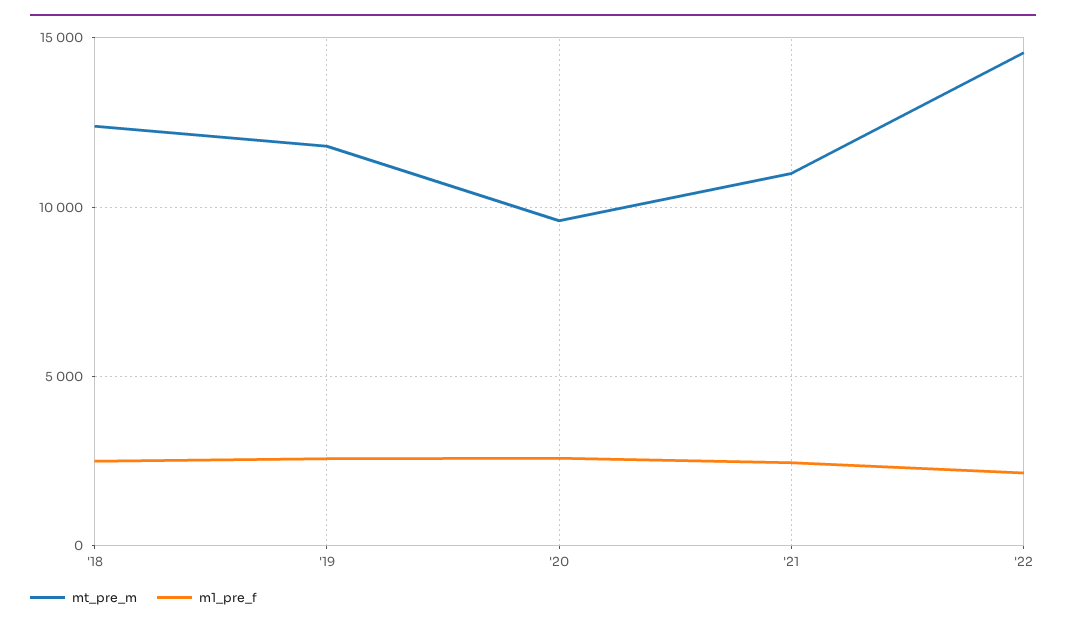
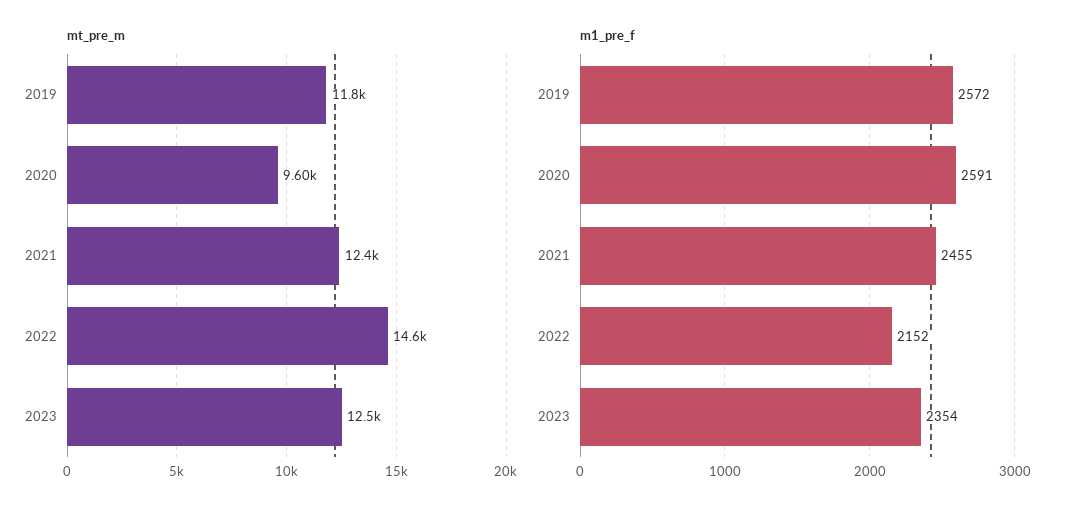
mt_pre_m, '18: 12500 -> none
m1_pre_f, '18: 2500 -> none
mt_pre_m, '21: 11000 -> 12400
mt_pre_m, 2023: none -> 12500
m1_pre_f, 2023: none -> 2354

